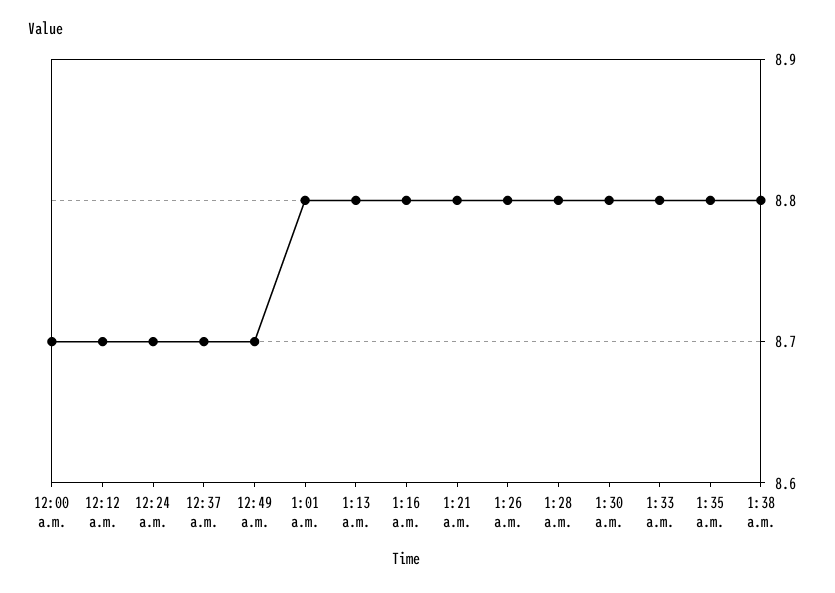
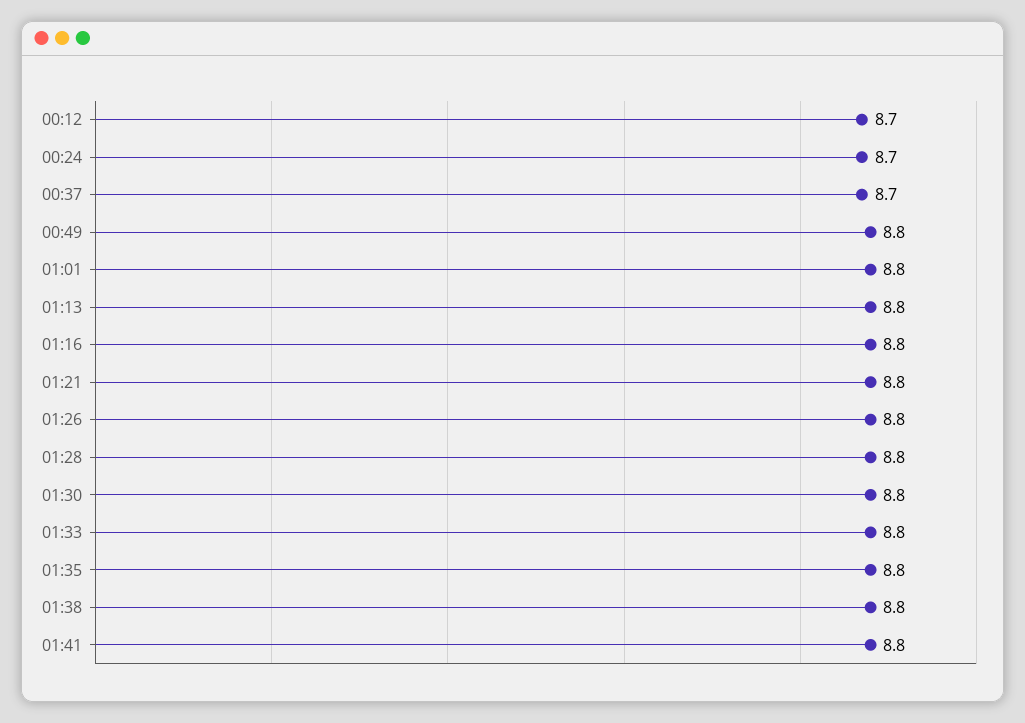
12:00 a.m.: 8.7 -> none
12:49 a.m.: 8.7 -> 8.8
01:41: none -> 8.8

